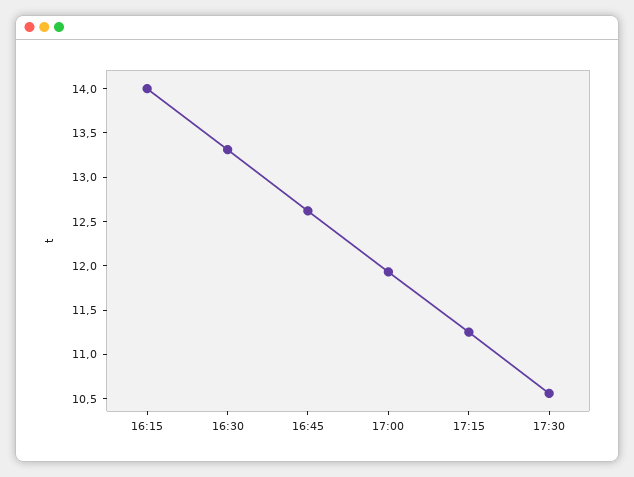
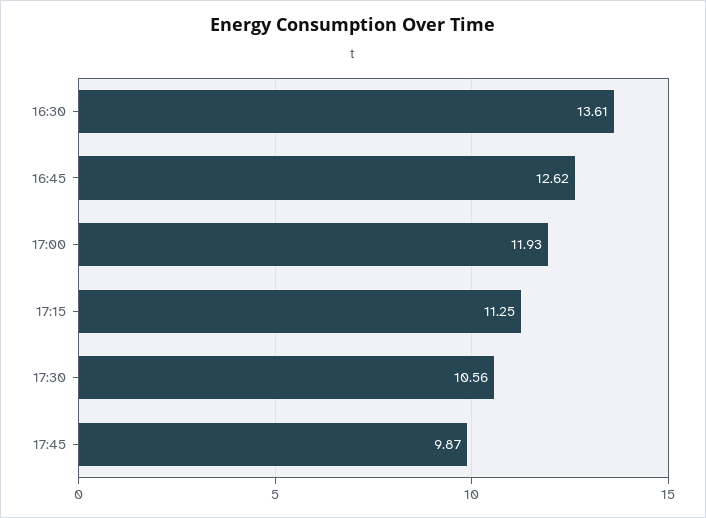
16:15: 14 -> none
16:30: 13.3 -> 13.61
17:45: none -> 9.87

